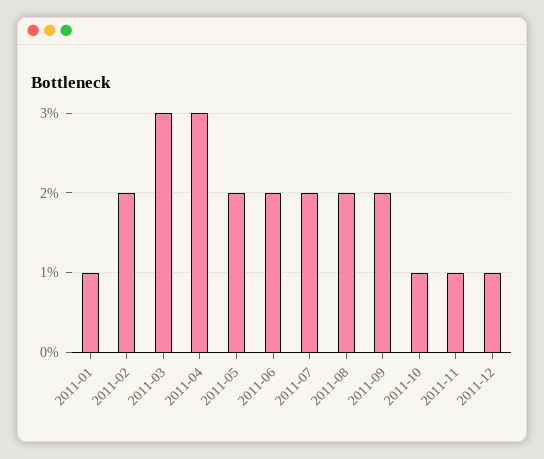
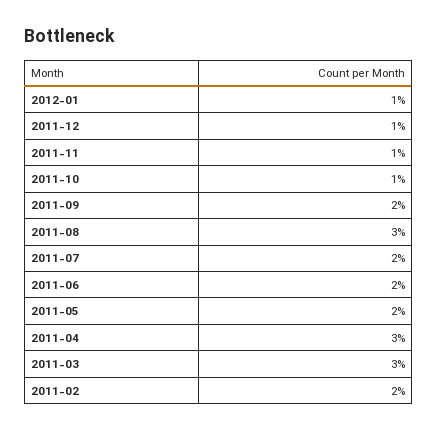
2011-01: 1 -> none
2011-08: 2 -> 3
2012-01: none -> 1

